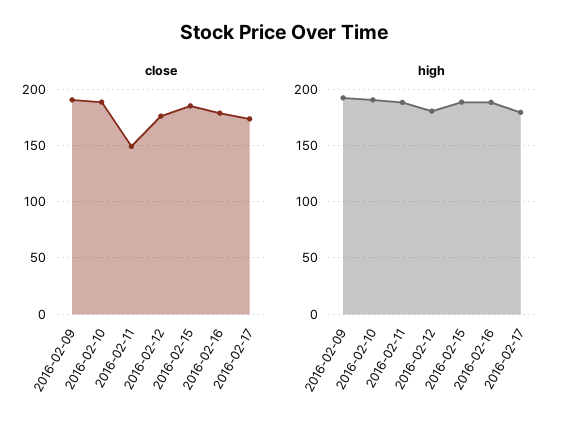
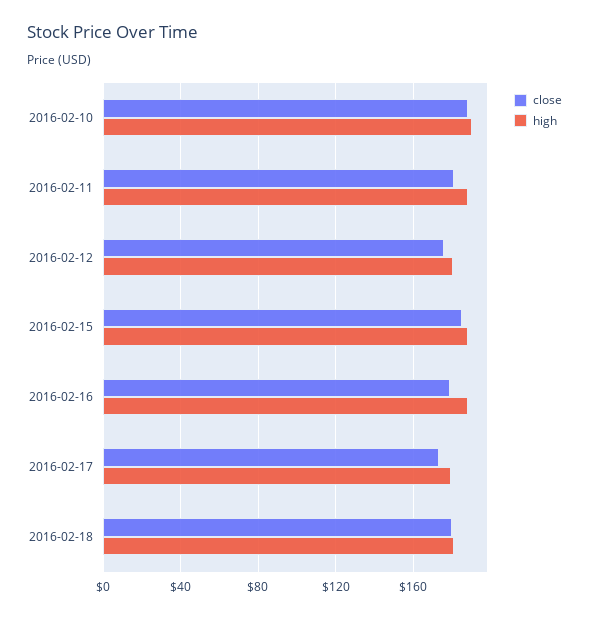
close, 2016-02-09: 190 -> none
close, 2016-02-11: 150 -> 180
high, 2016-02-09: 190 -> none
close, 2016-02-18: none -> 180
high, 2016-02-18: none -> 180

